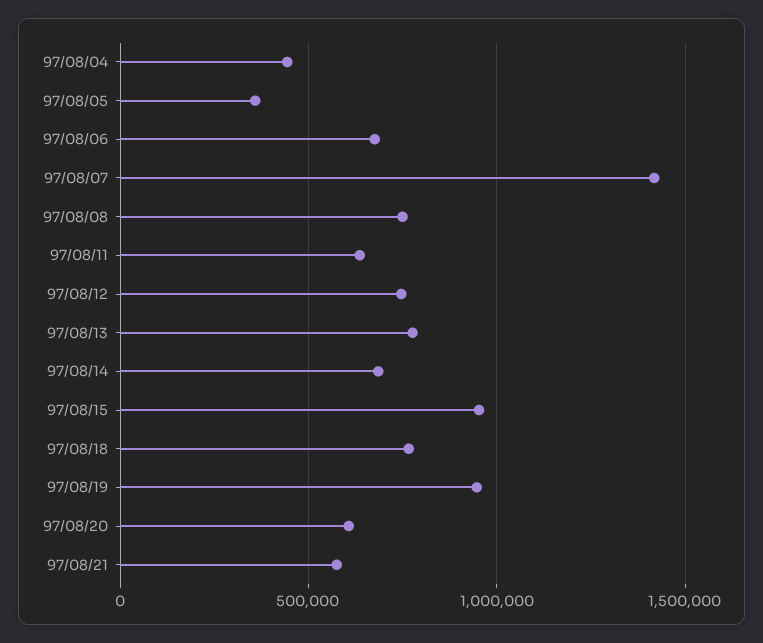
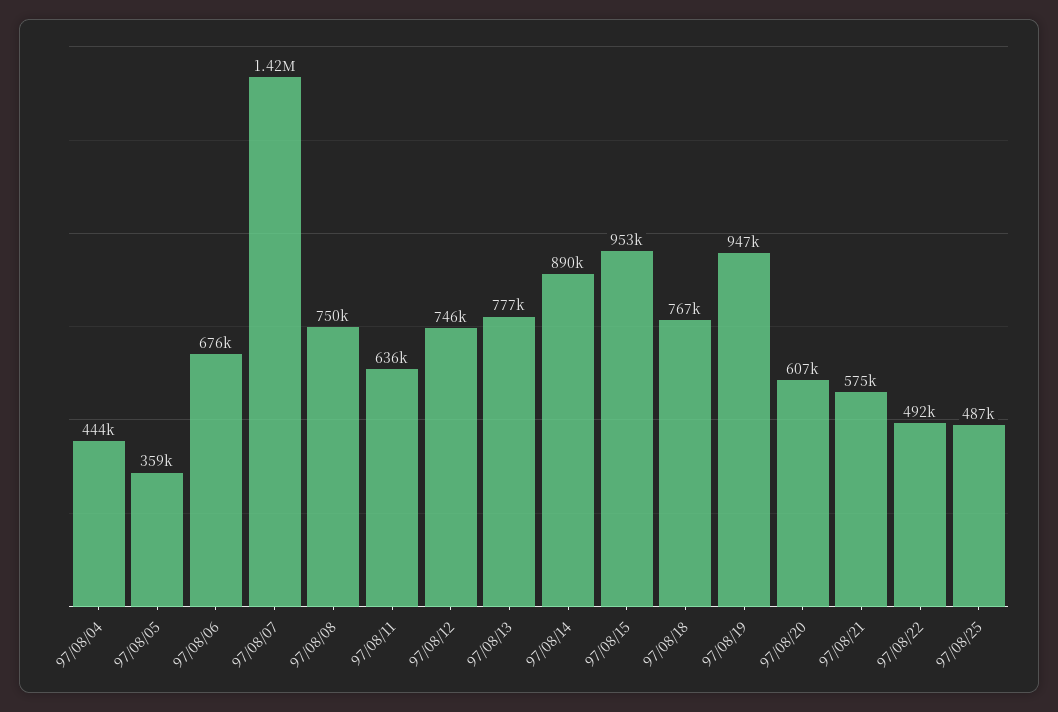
97/08/14: 700000 -> 890000
97/08/22: none -> 492000
97/08/25: none -> 487000

